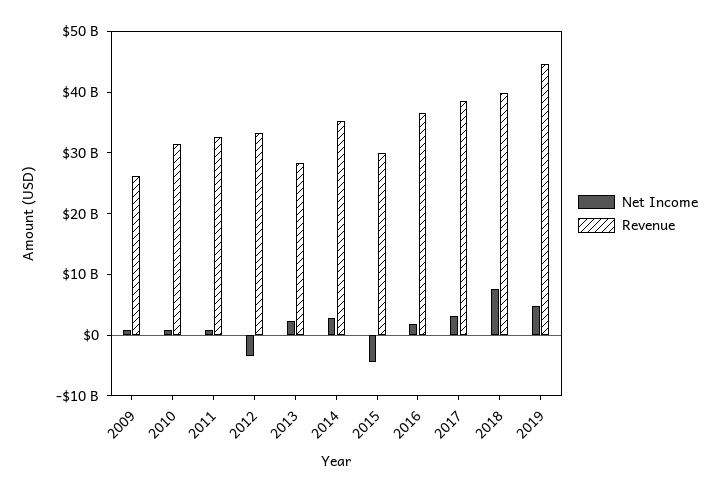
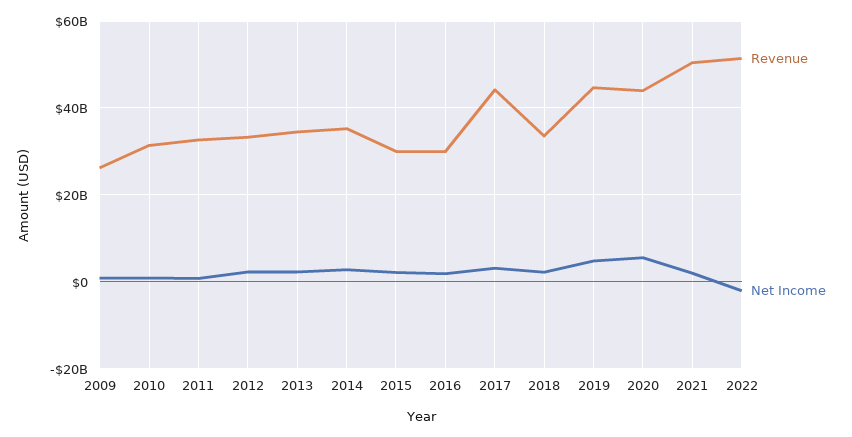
Net Income, 2012: -4000000000 -> 2000000000
Revenue, 2013: 28000000000 -> 34000000000
Net Income, 2015: -4000000000 -> 2000000000
Revenue, 2016: 36000000000 -> 30000000000
Revenue, 2017: 38000000000 -> 44000000000
Net Income, 2018: 8000000000 -> 2000000000
Revenue, 2018: 40000000000 -> 34000000000
Revenue, 2020: none -> 44000000000
Net Income, 2020: none -> 6000000000
Revenue, 2021: none -> 50000000000
Net Income, 2021: none -> 2000000000
Revenue, 2022: none -> 52000000000
Net Income, 2022: none -> -2000000000

